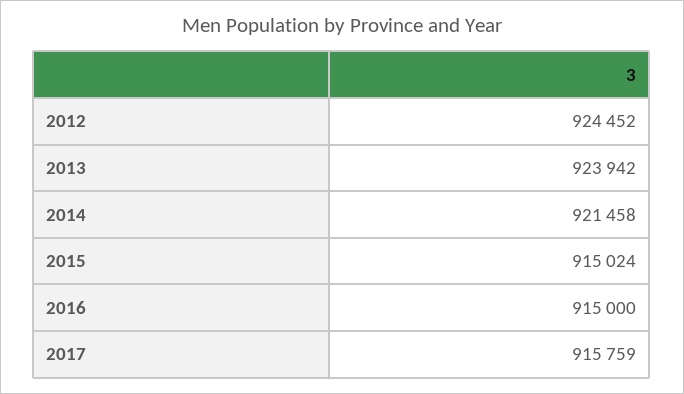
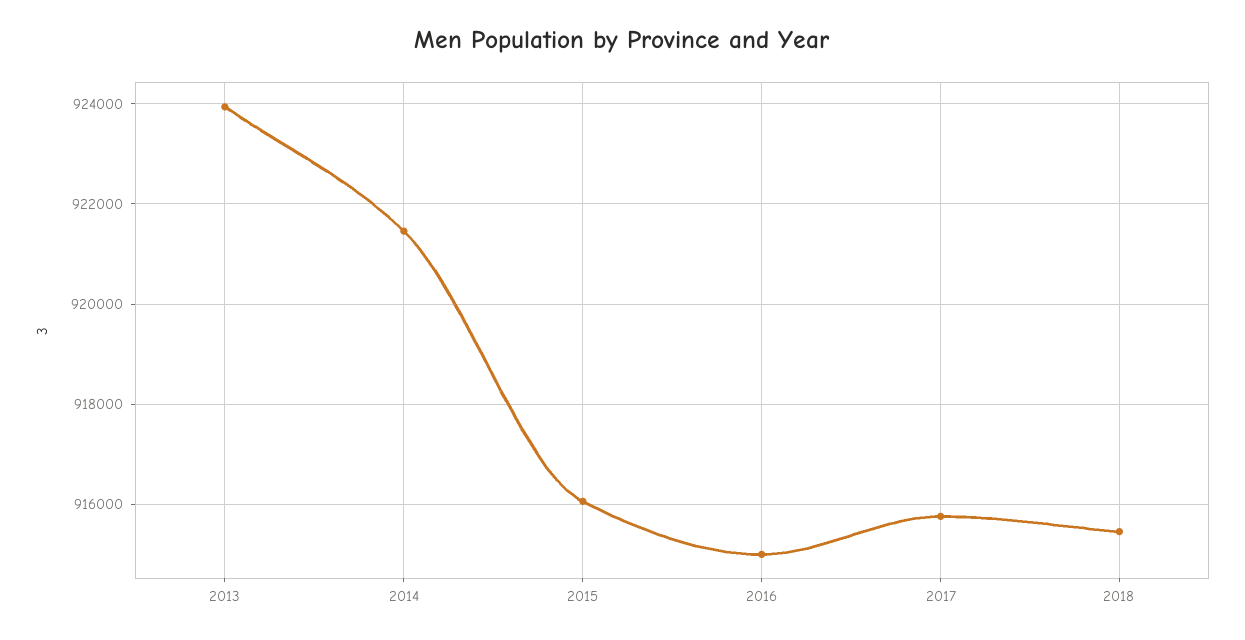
2012: 924452 -> none
2015: 915024 -> 916000
2018: none -> 915400

